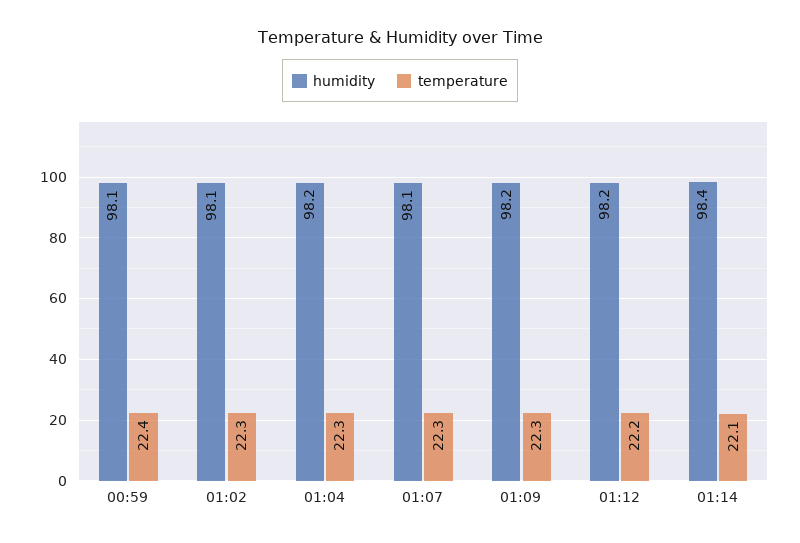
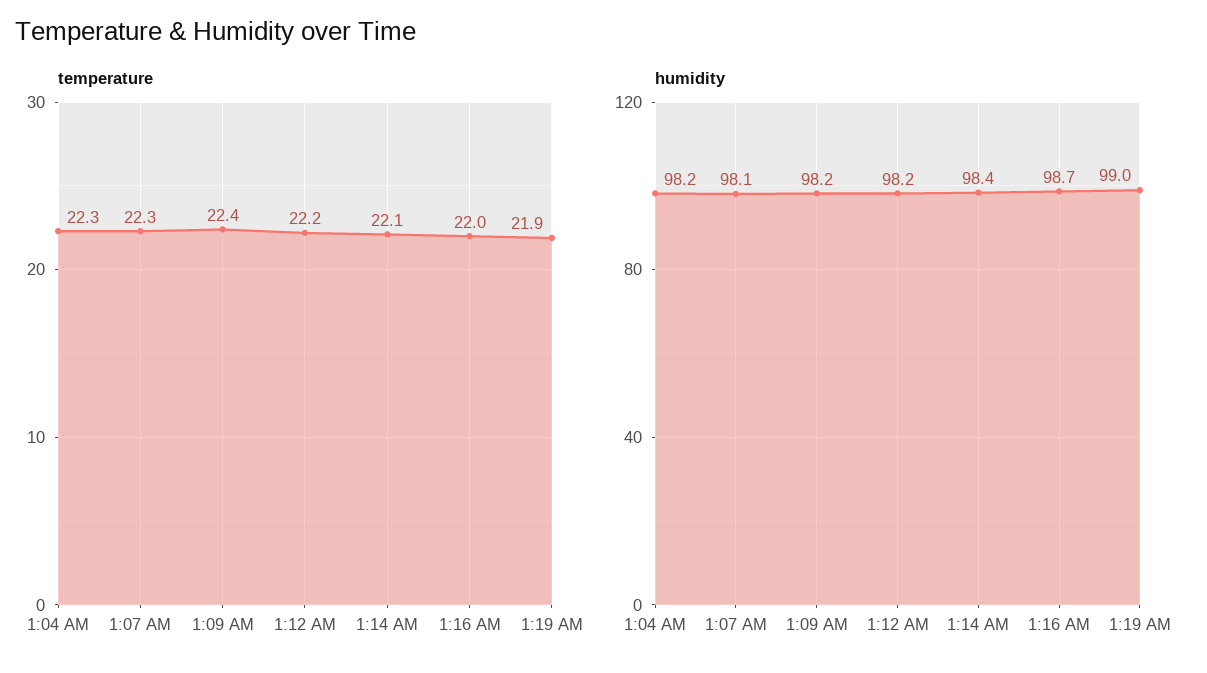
humidity, 00:59: 98.1 -> none
temperature, 00:59: 22.4 -> none
humidity, 01:02: 98.1 -> none
temperature, 01:02: 22.3 -> none
temperature, 01:09: 22.3 -> 22.4
temperature, 1:16 AM: none -> 22
temperature, 1:19 AM: none -> 21.9
humidity, 1:16 AM: none -> 98.7
humidity, 1:19 AM: none -> 99

